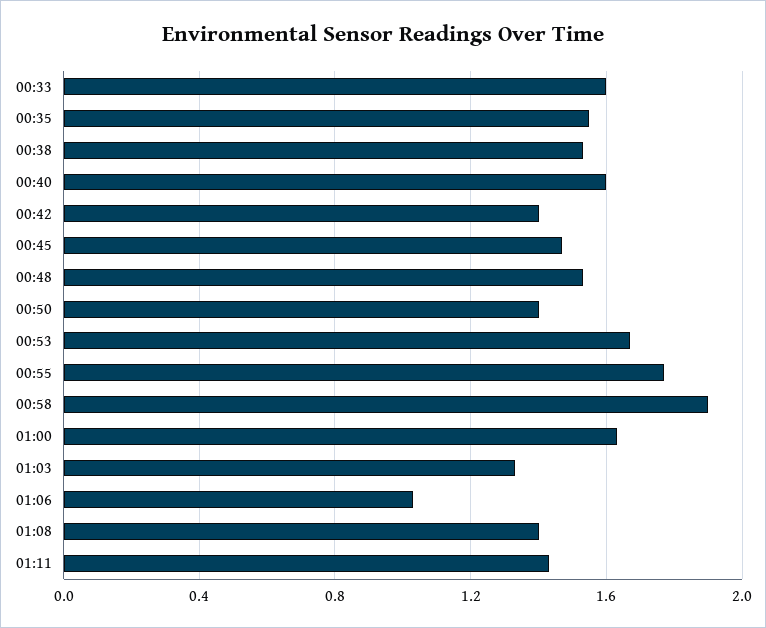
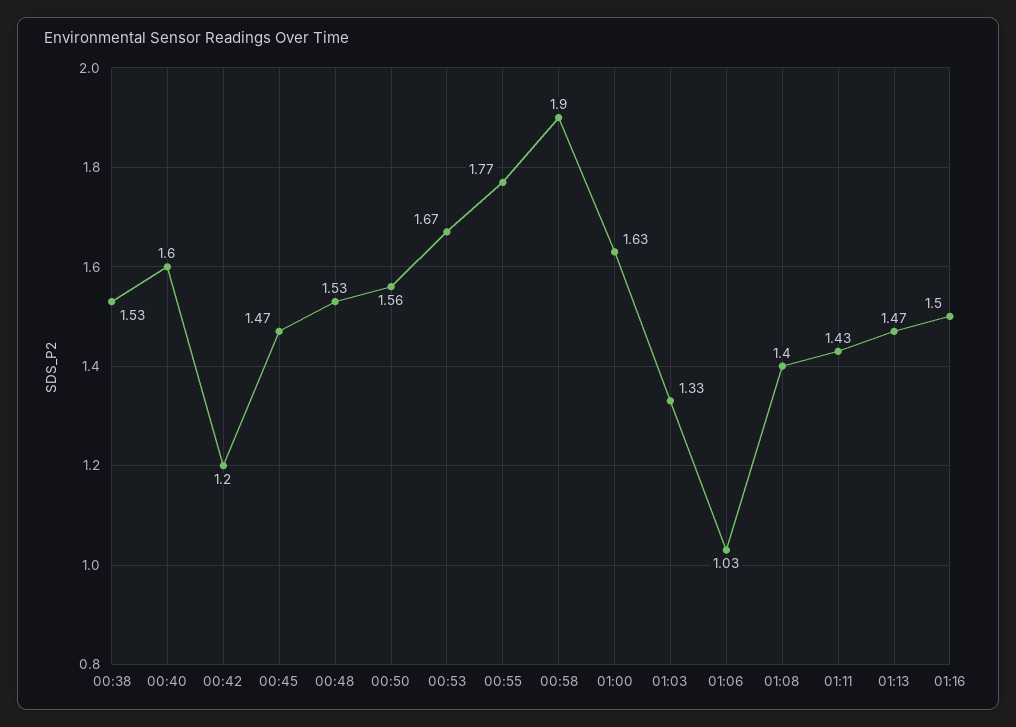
00:33: 1.6 -> none
00:35: 1.55 -> none
00:42: 1.4 -> 1.2
00:50: 1.4 -> 1.56
01:13: none -> 1.47
01:16: none -> 1.5

